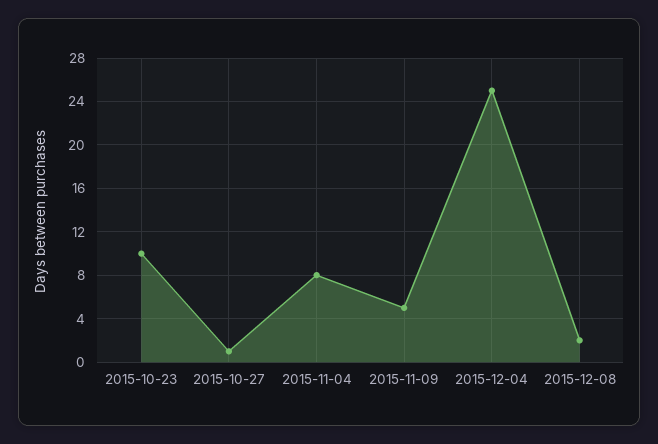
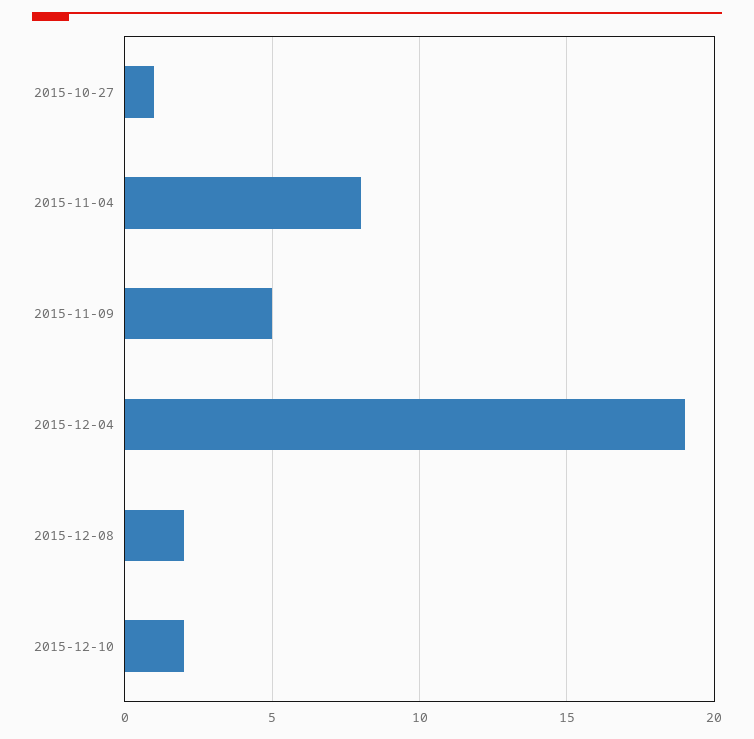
2015-10-23: 10 -> none
2015-12-04: 25 -> 19
2015-12-10: none -> 2

